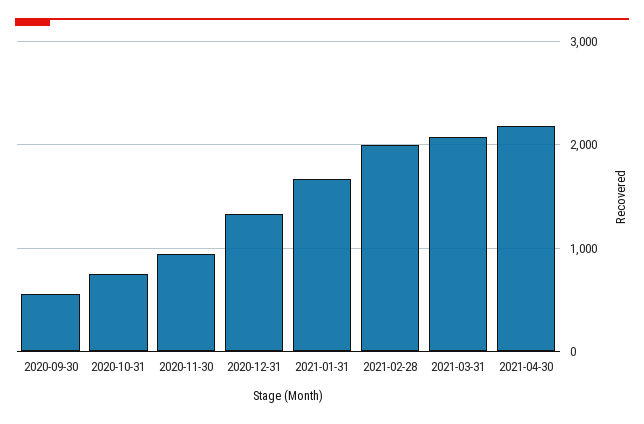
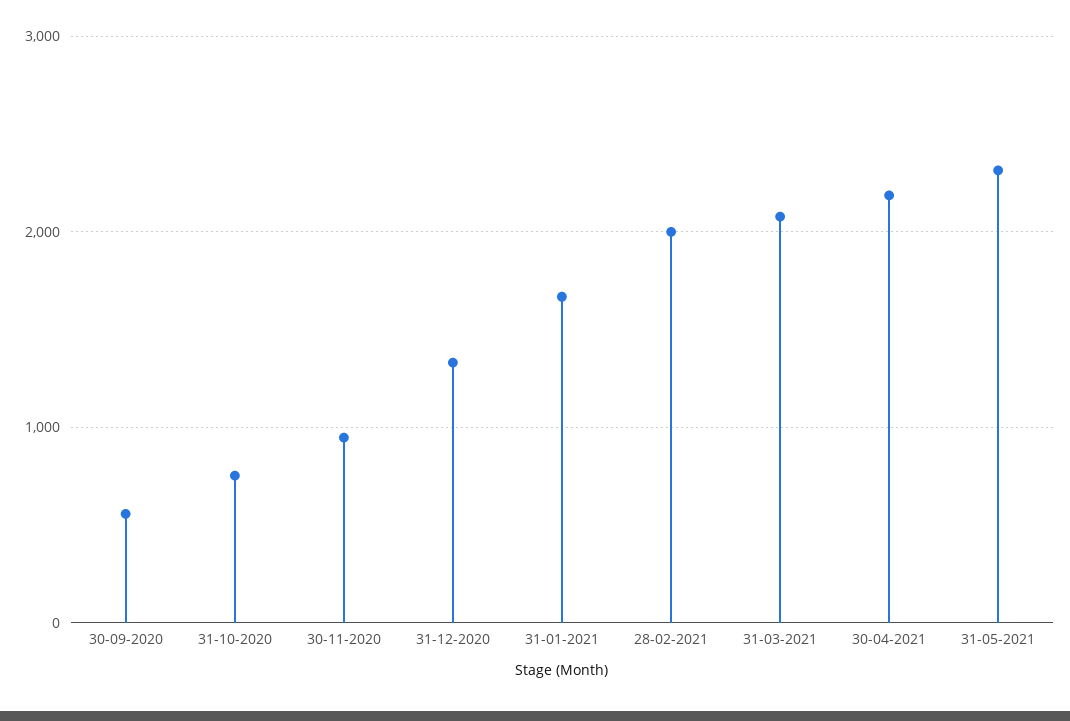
31-05-2021: none -> 2300

